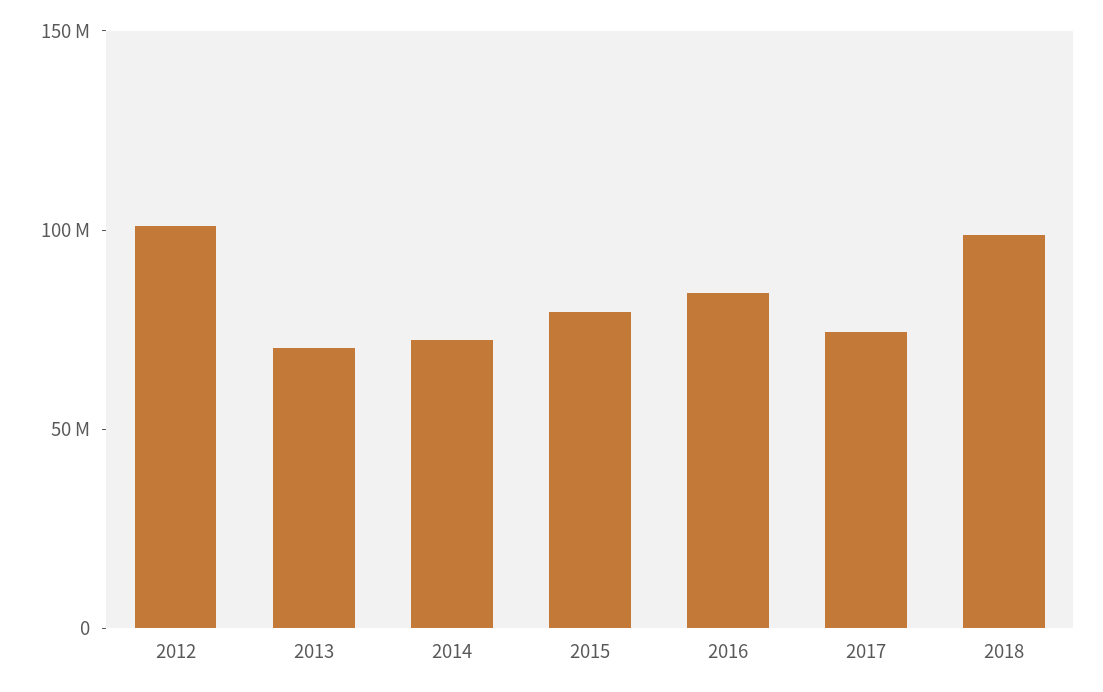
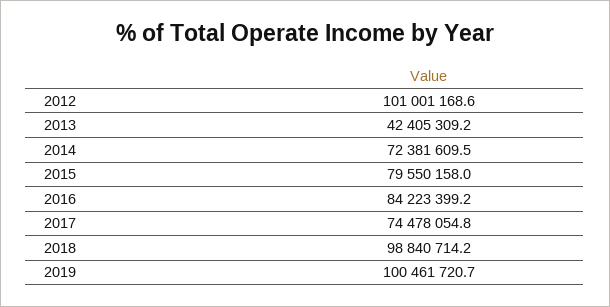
2013: 70000000 -> 42405309.2
2019: none -> 100461720.7

